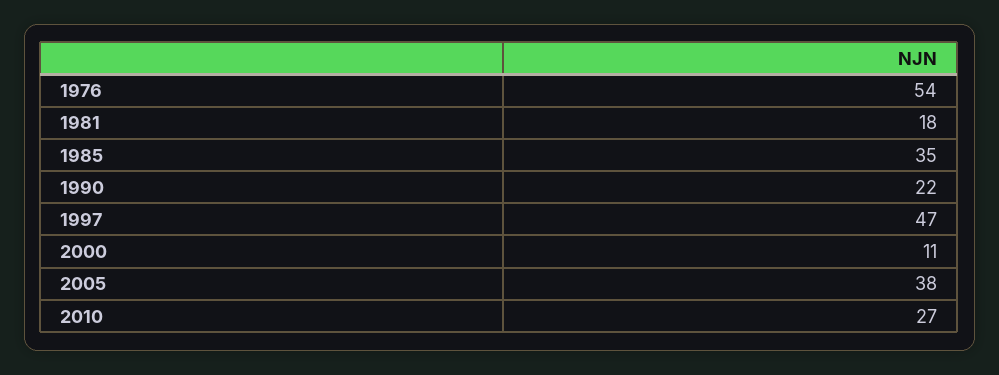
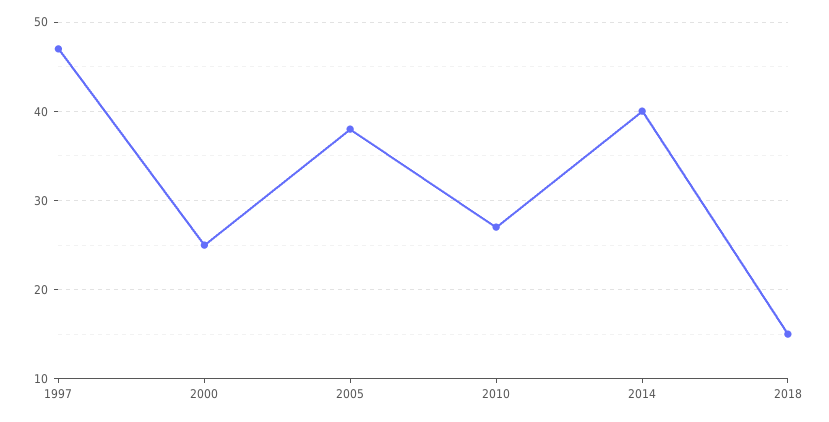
1976: 54 -> none
1981: 18 -> none
1985: 35 -> none
1990: 22 -> none
2000: 11 -> 25
2014: none -> 40
2018: none -> 15

